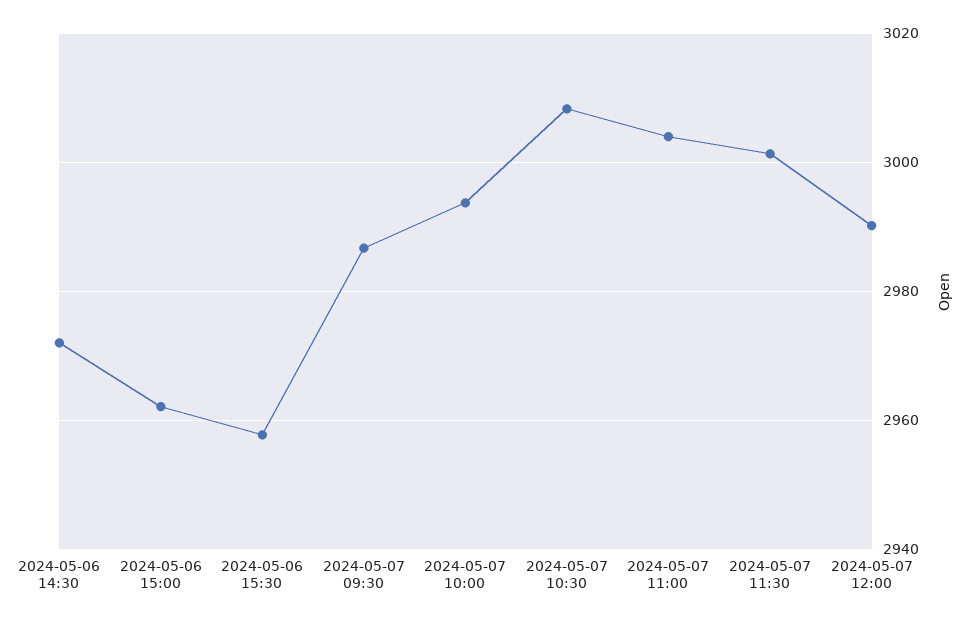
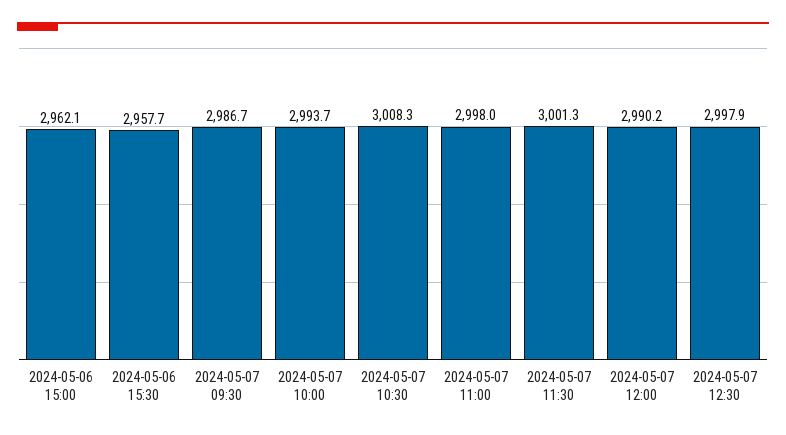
2024-05-06 14:30: 2972 -> none
2024-05-07 11:00: 3004 -> 2998
2024-05-07 12:30: none -> 2997.9

